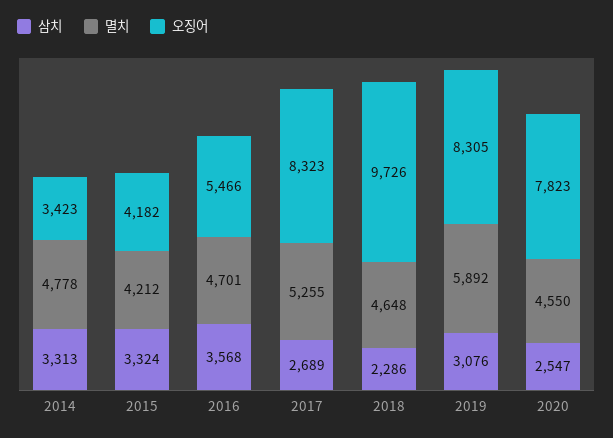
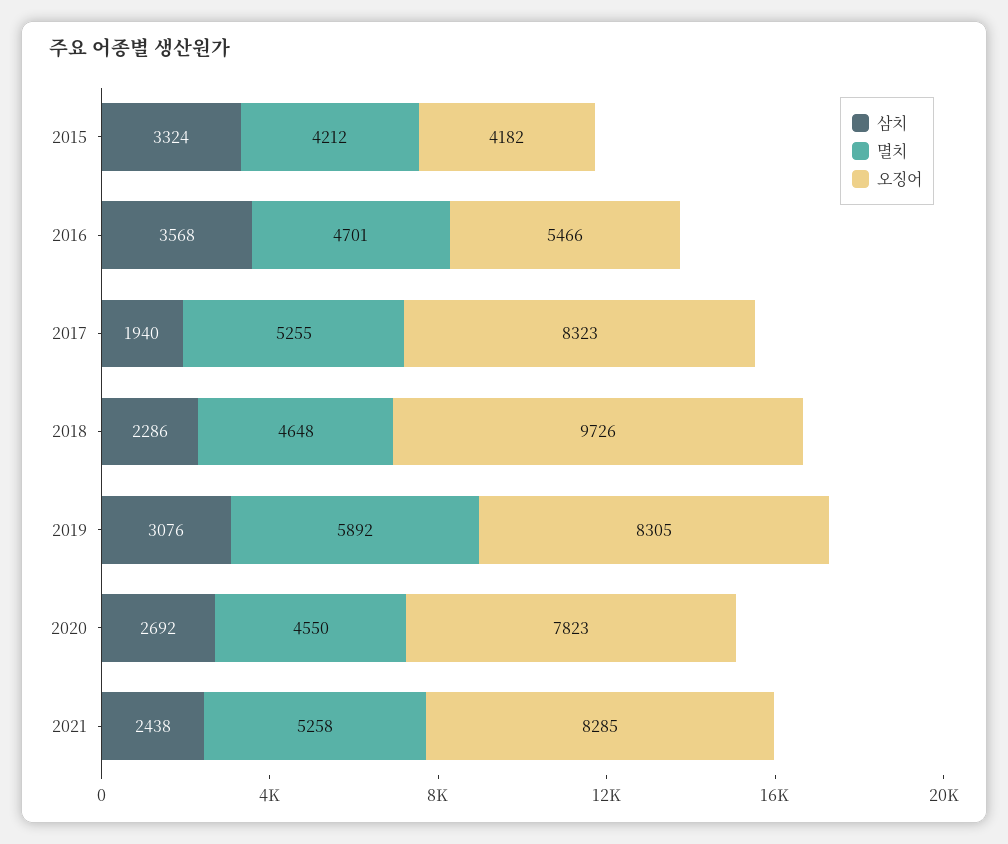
삼치, 2014: 3313 -> none
멸치, 2014: 4778 -> none
오징어, 2014: 3423 -> none
삼치, 2017: 2689 -> 1940
삼치, 2020: 2547 -> 2692
삼치, 2021: none -> 2438
멸치, 2021: none -> 5258
오징어, 2021: none -> 8285

